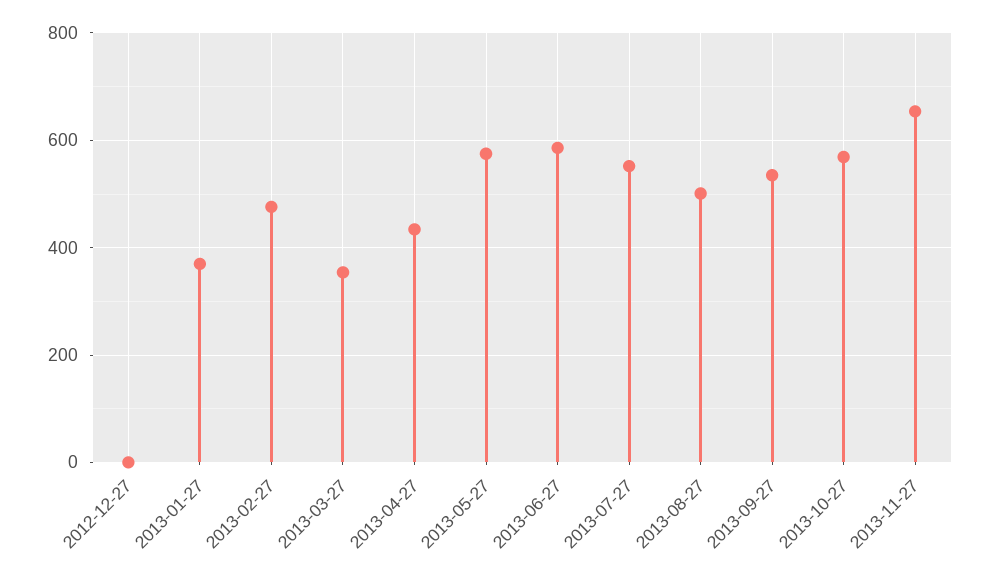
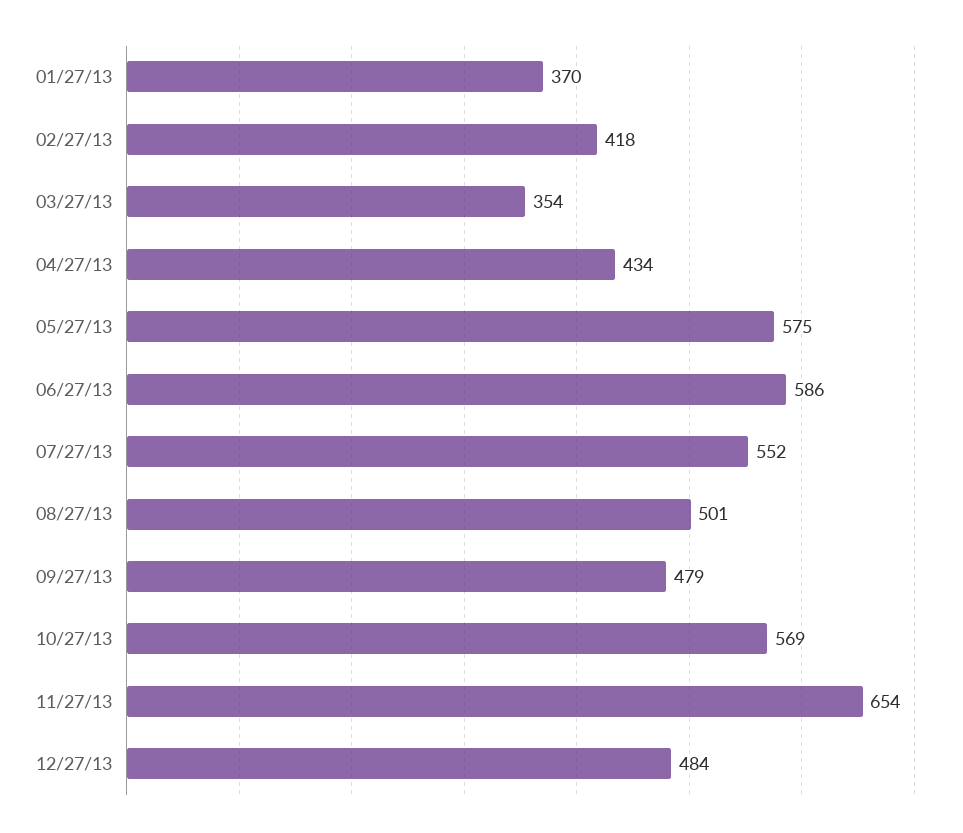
2012-12-27: 0 -> none
2013-02-27: 480 -> 418
2013-09-27: 540 -> 479
12/27/13: none -> 484

